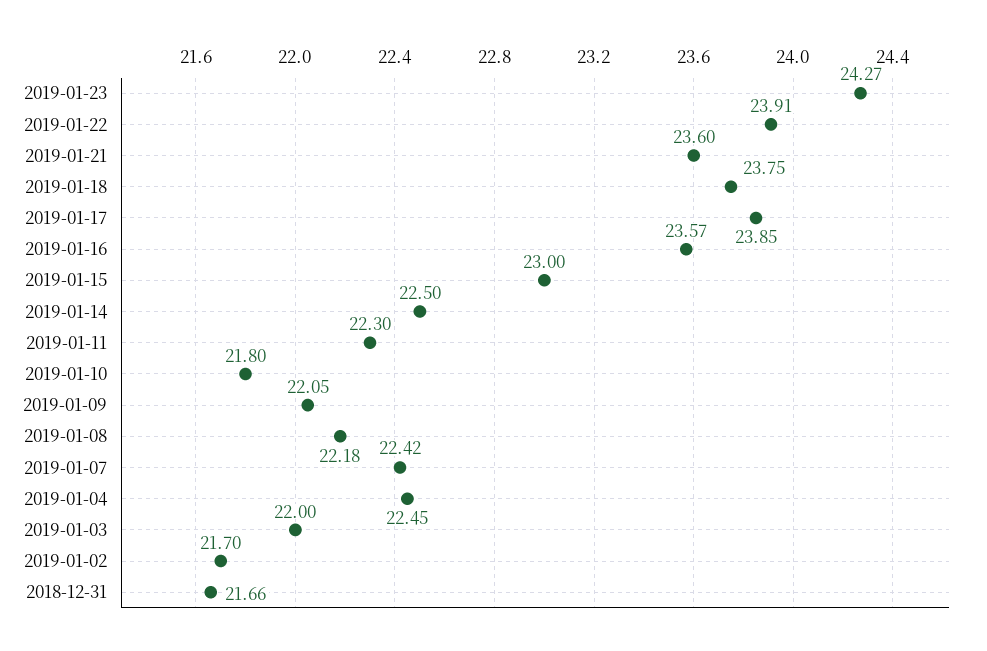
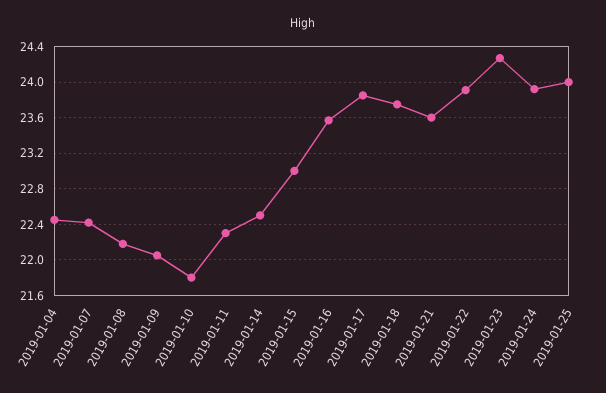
2019-01-03: 22 -> none
2019-01-02: 21.7 -> none
2018-12-31: 21.66 -> none
2019-01-24: none -> 23.9
2019-01-25: none -> 24

